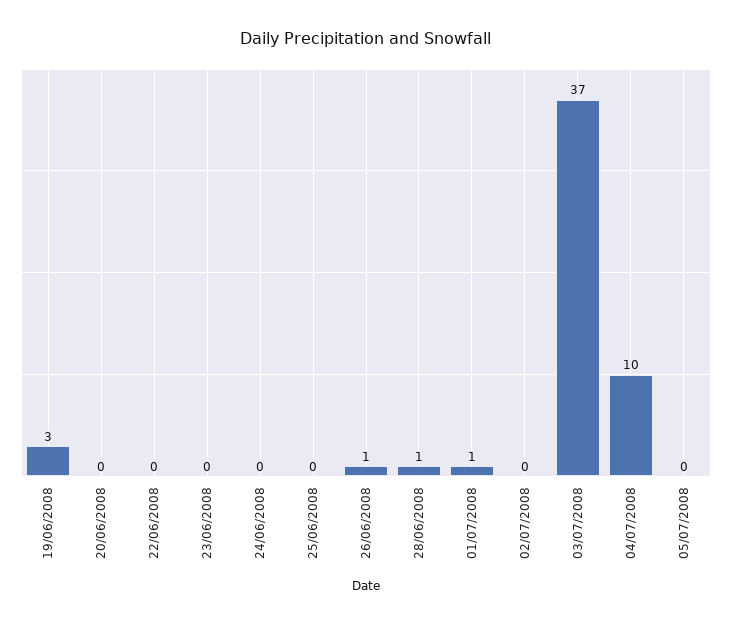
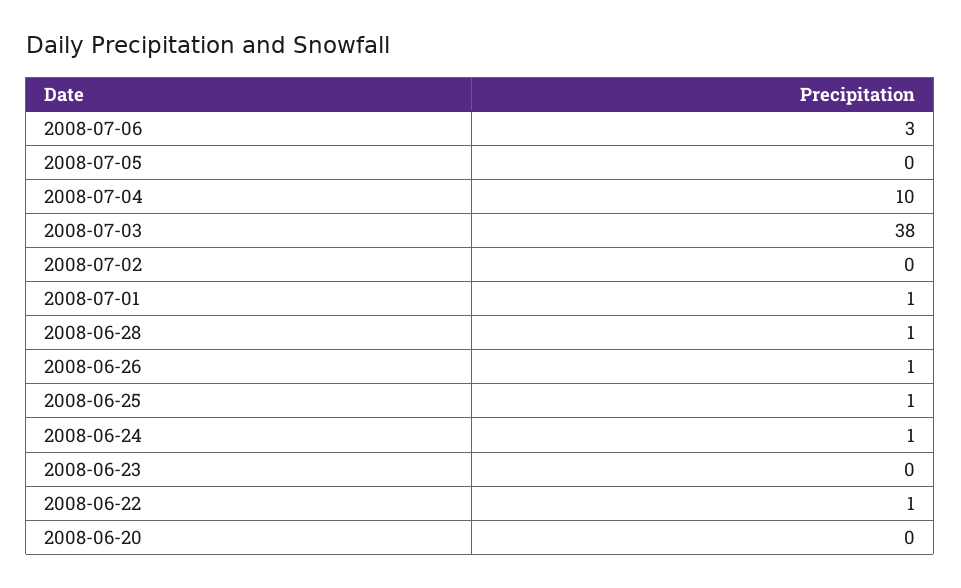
19/06/2008: 3 -> none
22/06/2008: 0 -> 1
24/06/2008: 0 -> 1
25/06/2008: 0 -> 1
03/07/2008: 37 -> 38
2008-07-06: none -> 3

